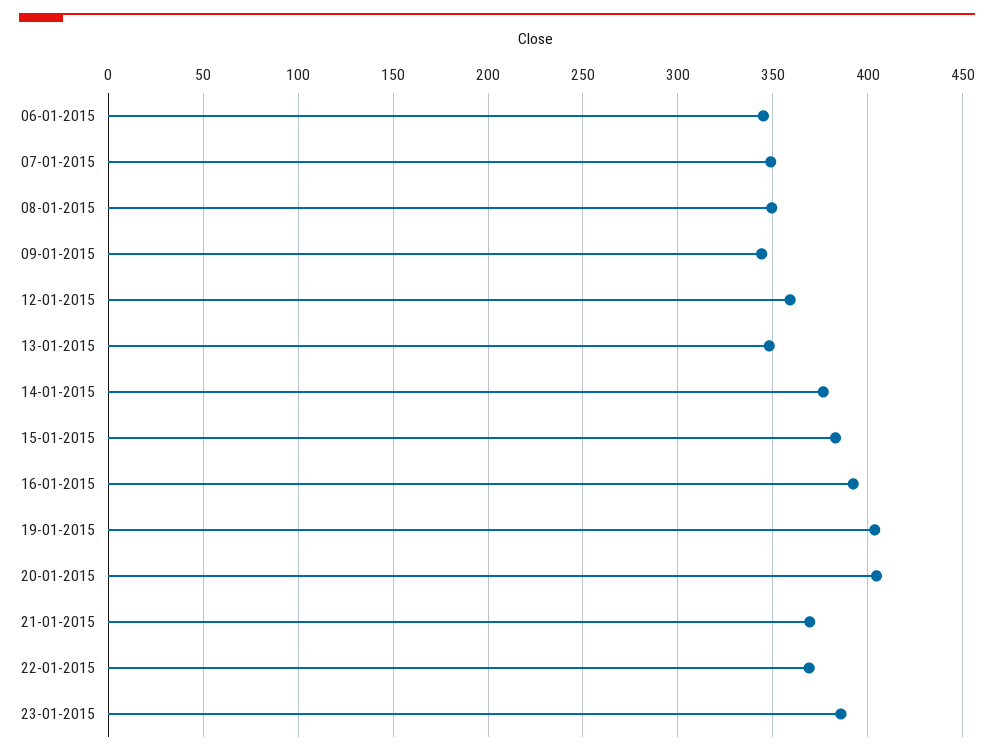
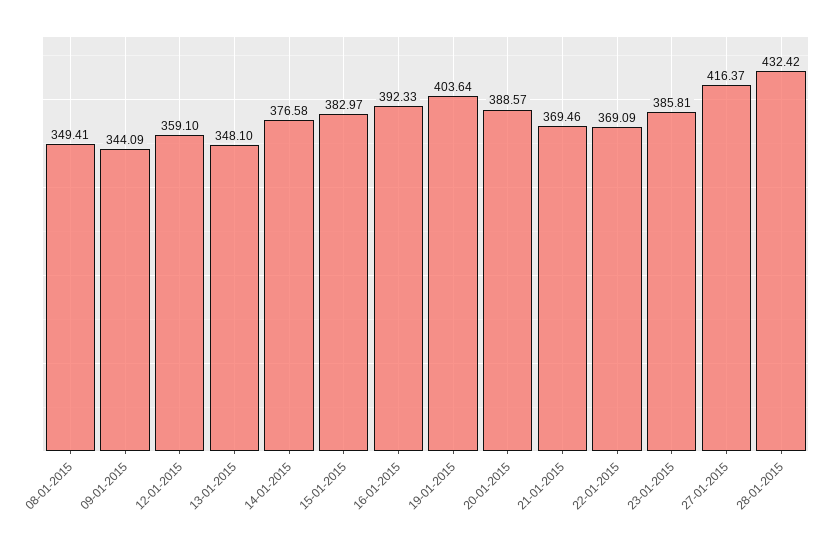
06-01-2015: 345 -> none
07-01-2015: 350 -> none
20-01-2015: 405 -> 388.57
27-01-2015: none -> 416.37
28-01-2015: none -> 432.42

